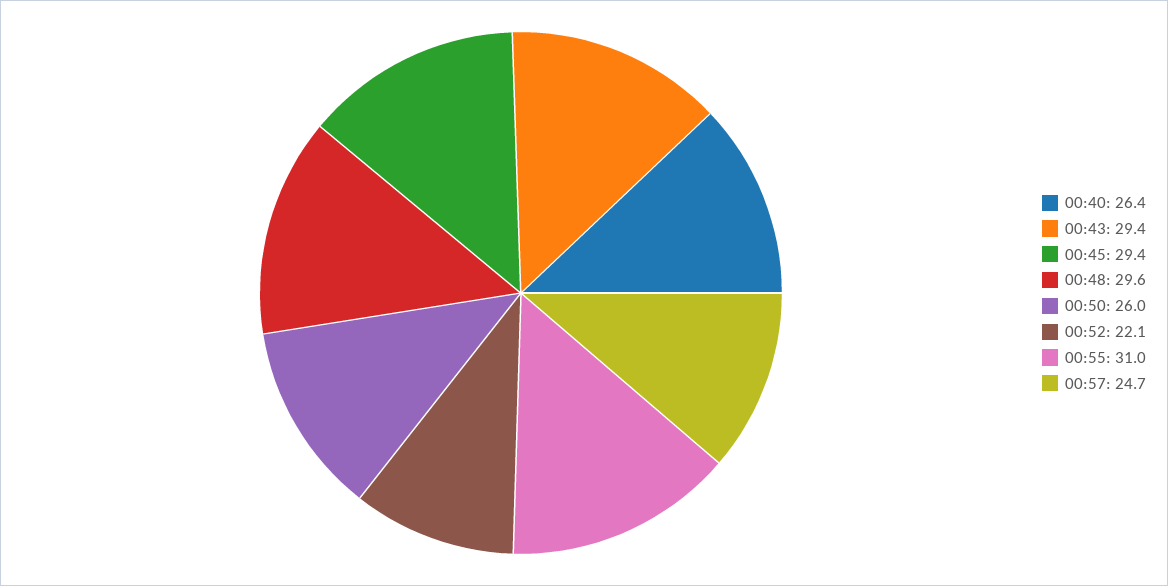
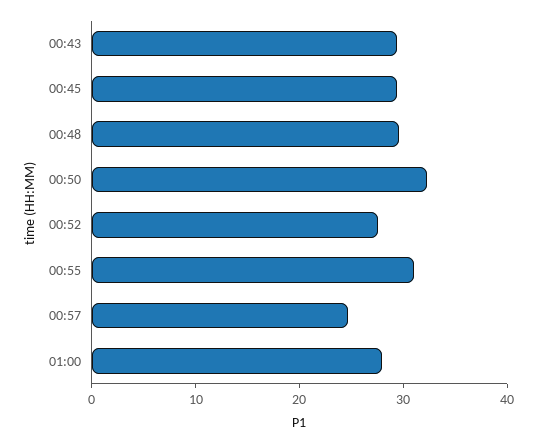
00:40: 26.4 -> none
00:50: 26 -> 32
00:52: 22.1 -> 28
01:00: none -> 28

